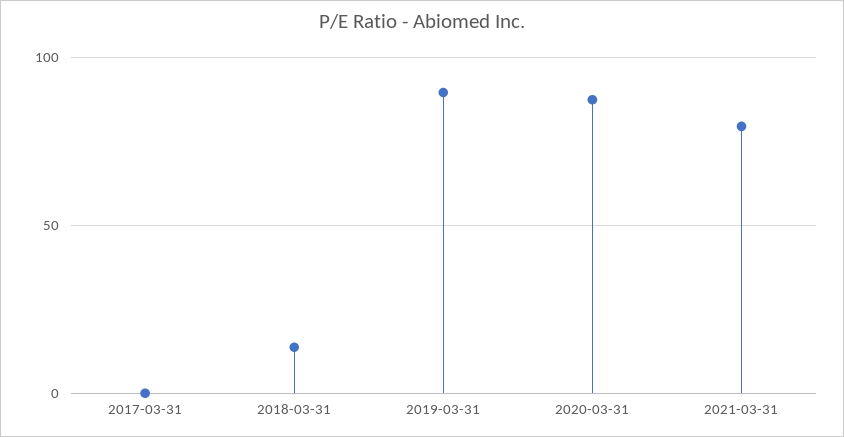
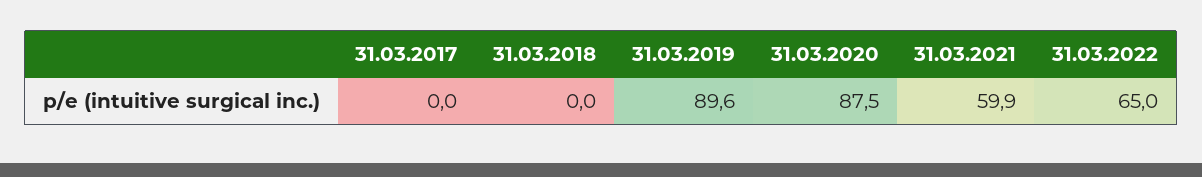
2018-03-31: 15 -> 0
2021-03-31: 80 -> 59.9
31.03.2022: none -> 65

